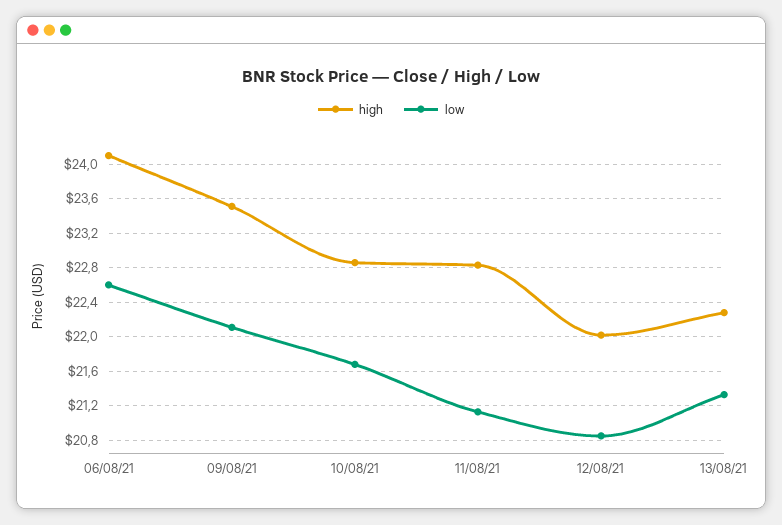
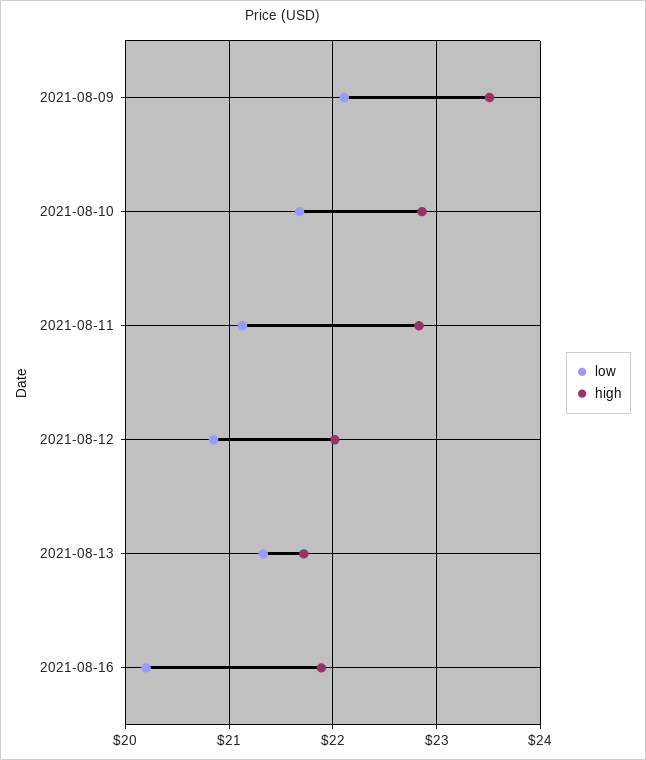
high, 06/08/21: 24.1 -> none
low, 06/08/21: 22.6 -> none
high, 13/08/21: 22.3 -> 21.7
low, 2021-08-16: none -> 20.2
high, 2021-08-16: none -> 21.9

